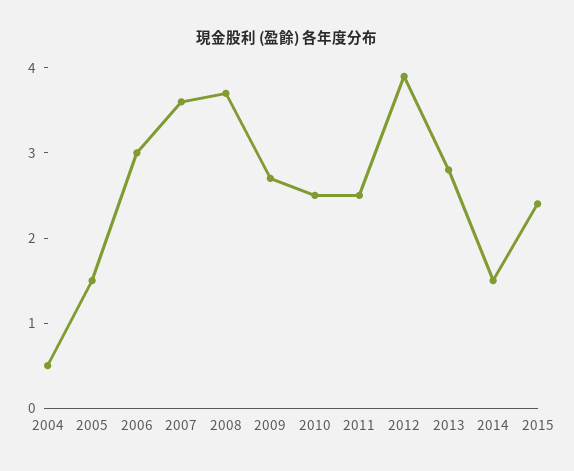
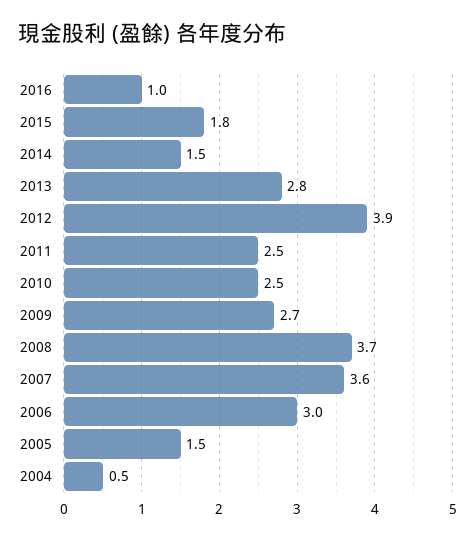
2015: 2.4 -> 1.8
2016: none -> 1

